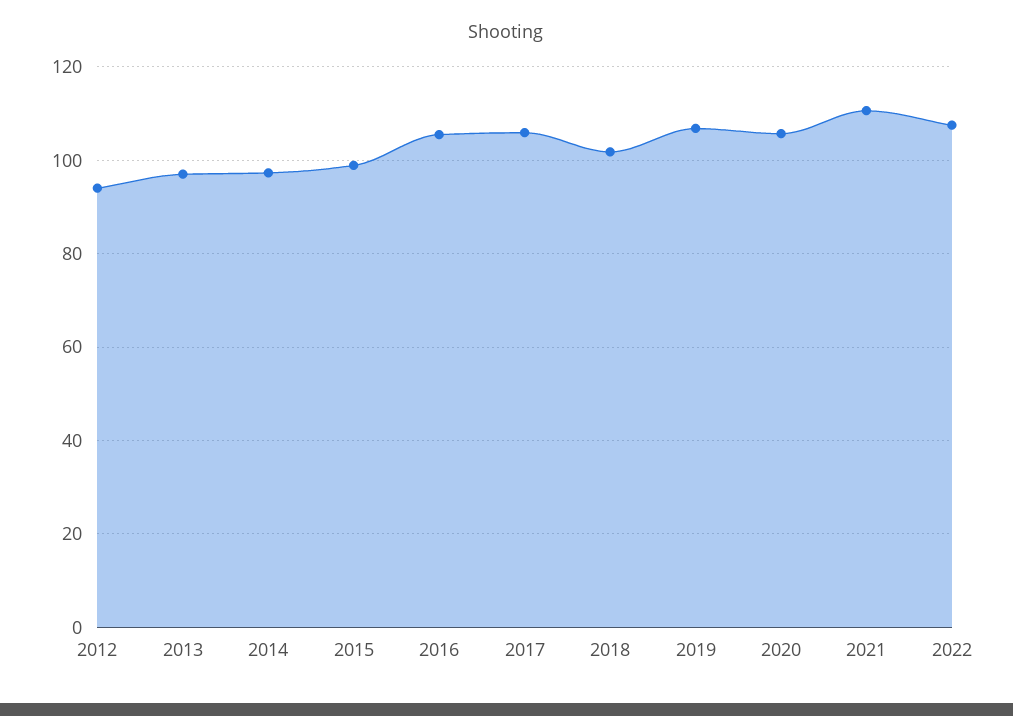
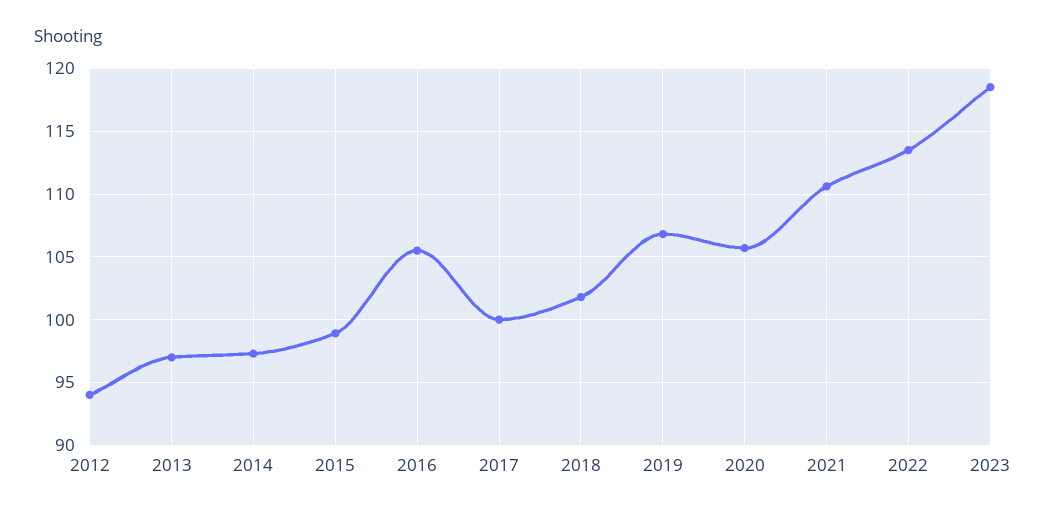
2017: 106 -> 100
2022: 108 -> 113.5
2023: none -> 118.5

